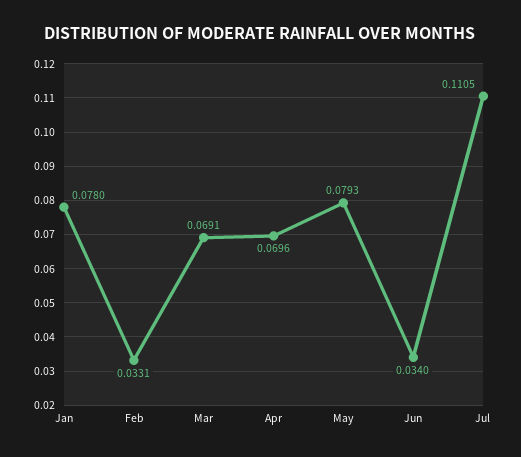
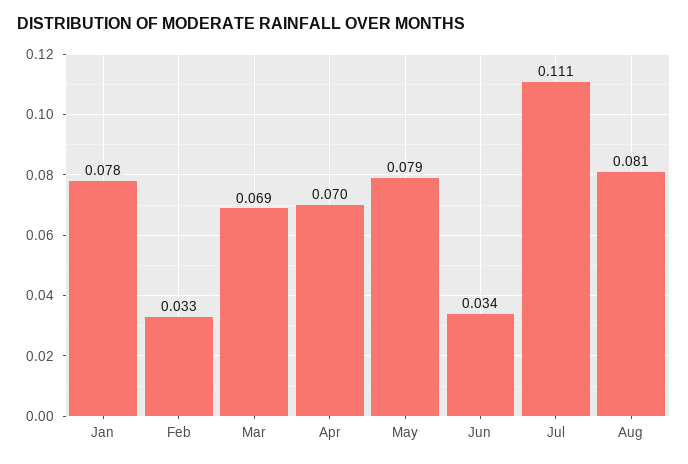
Aug: none -> 0.081

